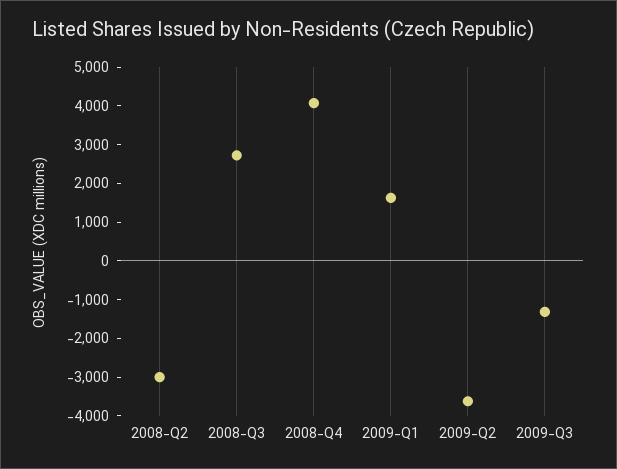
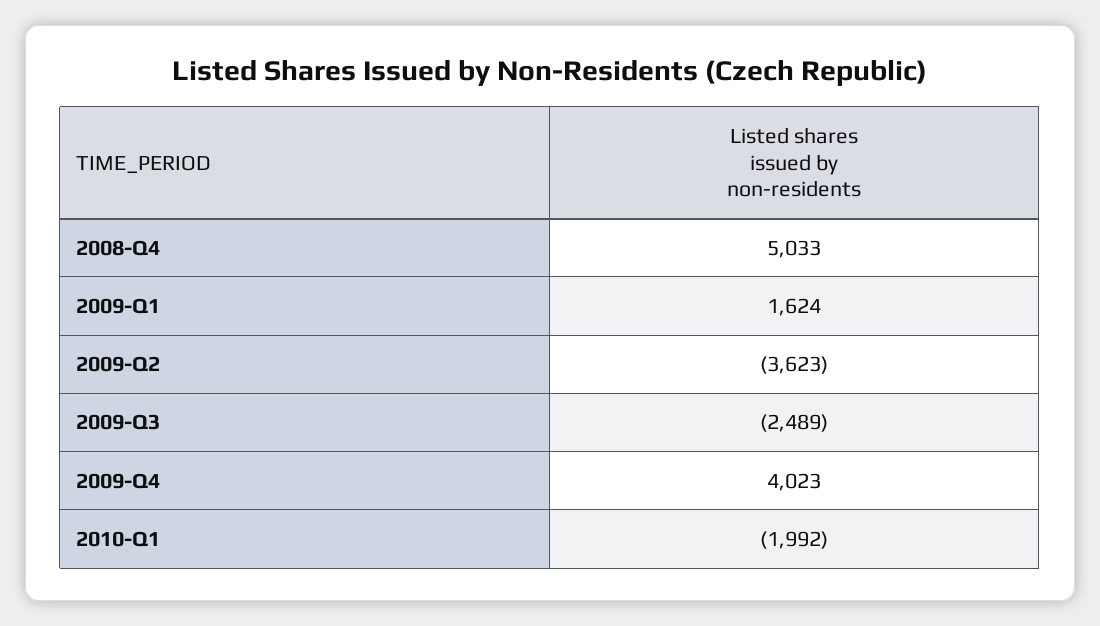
2008-Q2: -3000 -> none
2008-Q3: 2750 -> none
2008-Q4: 4000 -> 5033
2009-Q3: -1250 -> -2489
2009-Q4: none -> 4023
2010-Q1: none -> -1992

